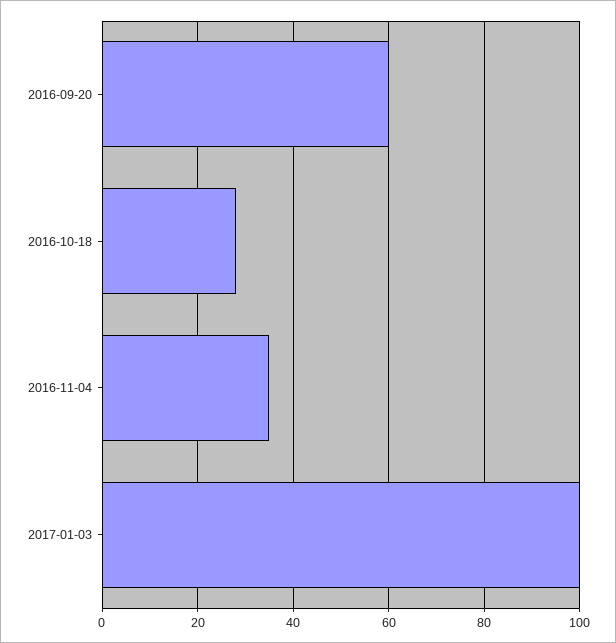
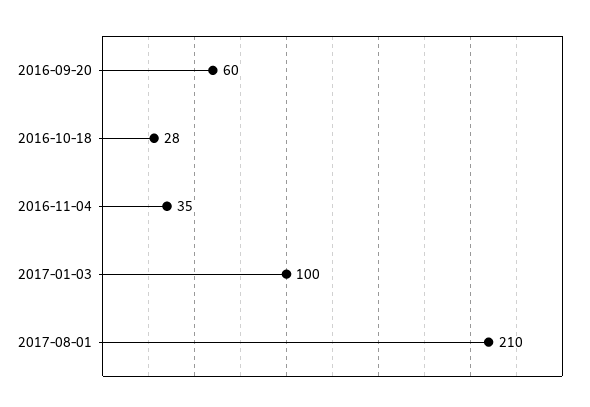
2017-08-01: none -> 210

